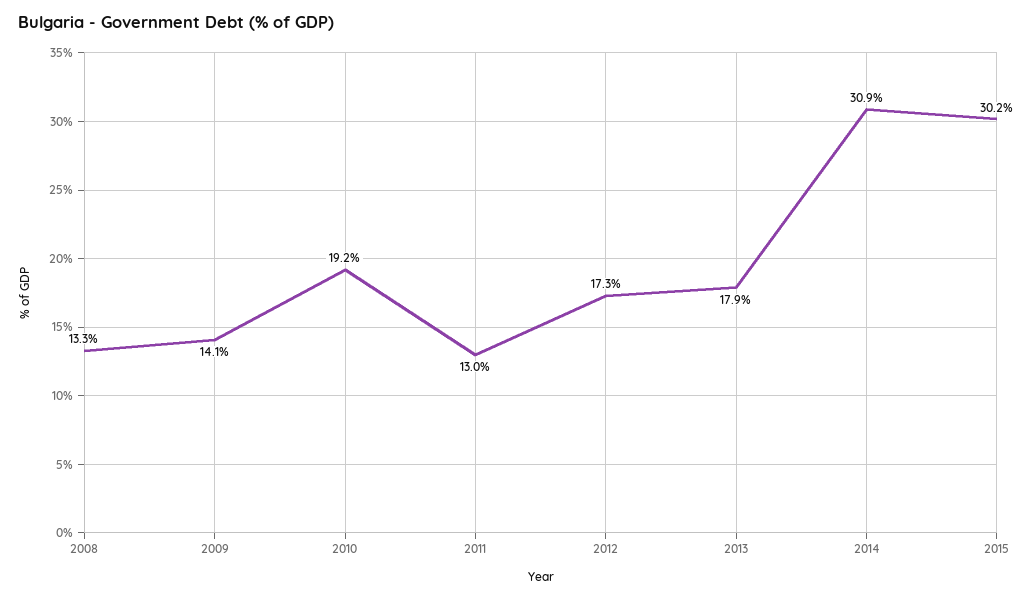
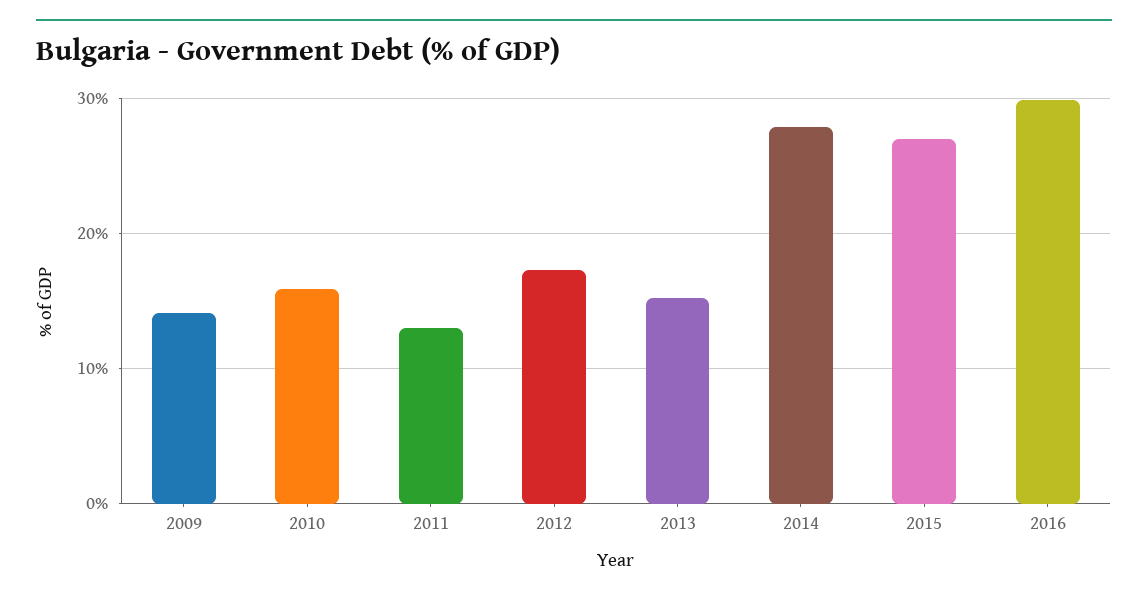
2008: 13.3 -> none
2010: 19.2 -> 16
2013: 17.9 -> 15
2014: 30.9 -> 28
2015: 30.2 -> 27
2016: none -> 30

